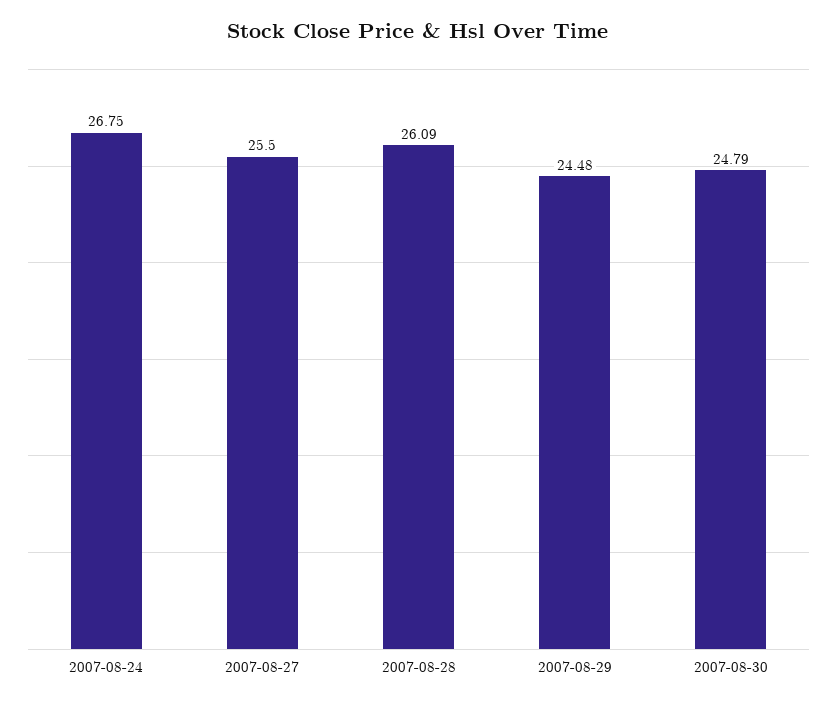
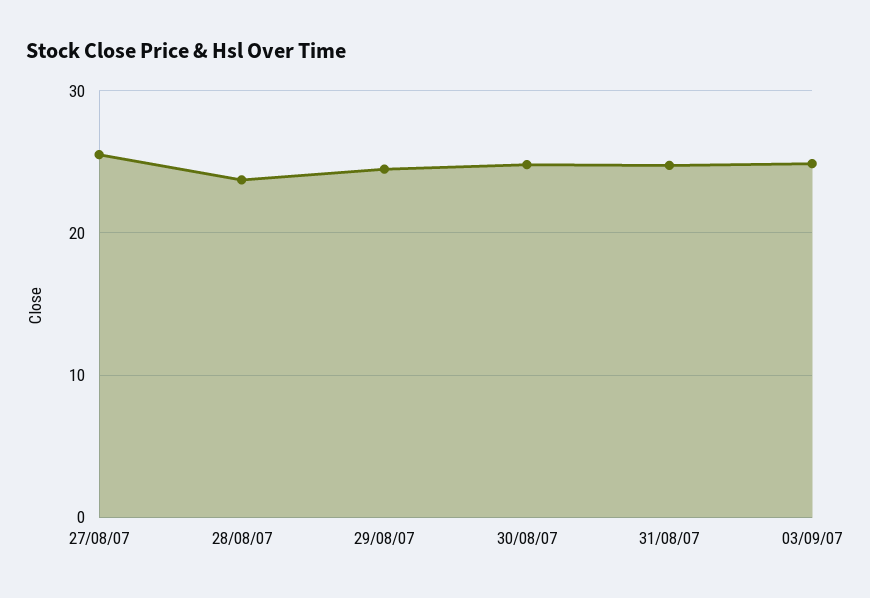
2007-08-24: 26.75 -> none
2007-08-28: 26.09 -> 24
31/08/07: none -> 25
03/09/07: none -> 25

